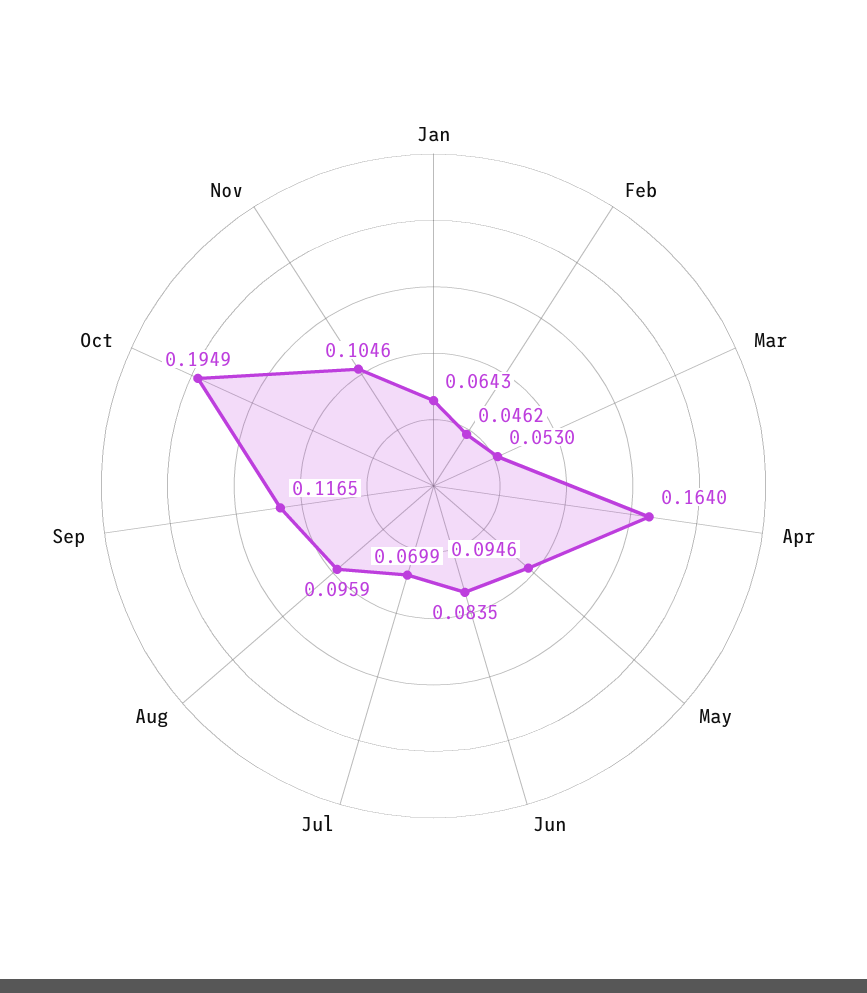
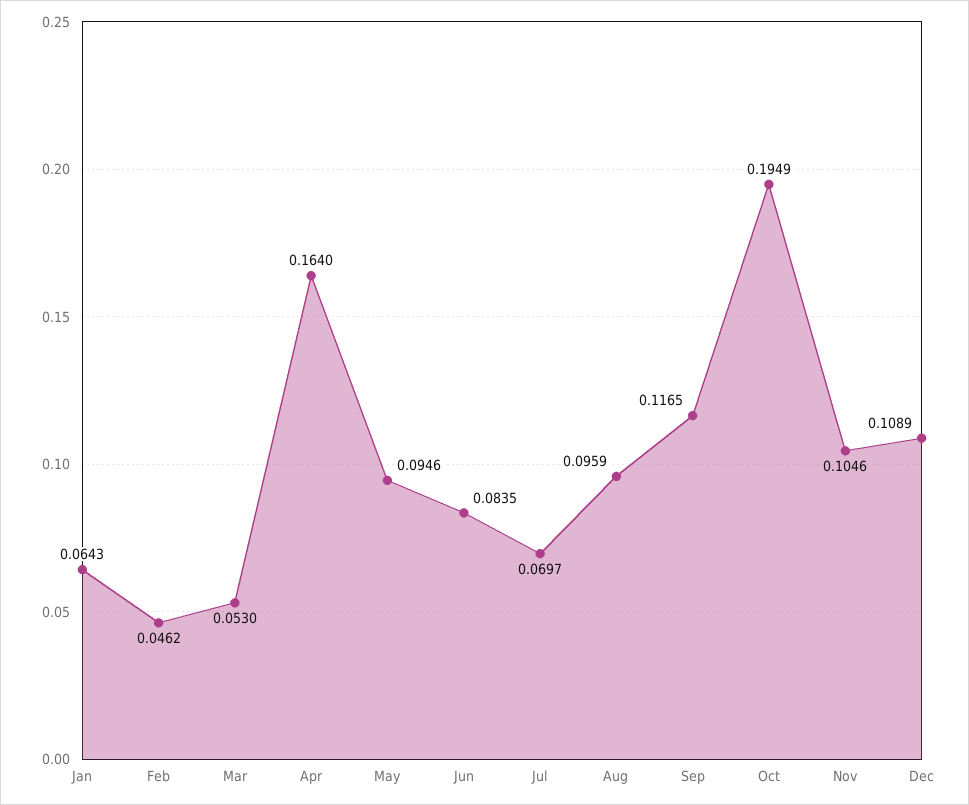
Jul: 0.0699 -> 0.0697
Dec: none -> 0.1089

